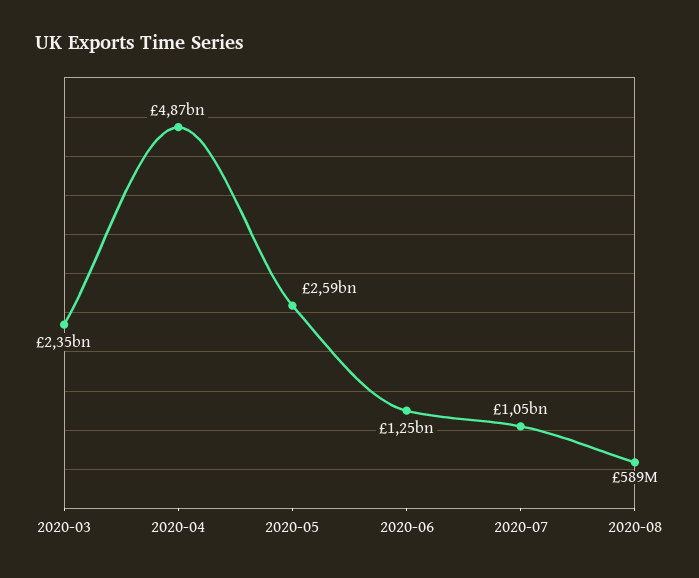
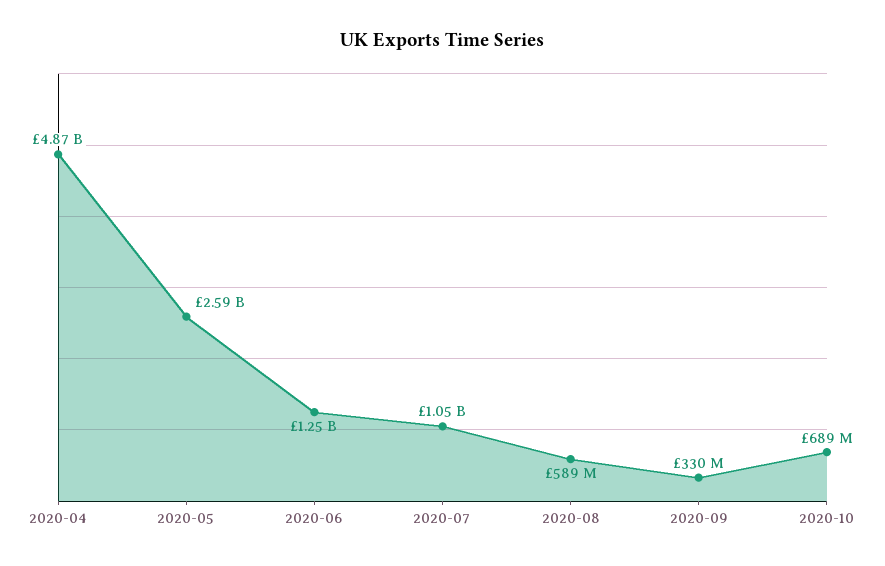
2020-03: 2350000000 -> none
2020-09: none -> 330000000
2020-10: none -> 689000000

